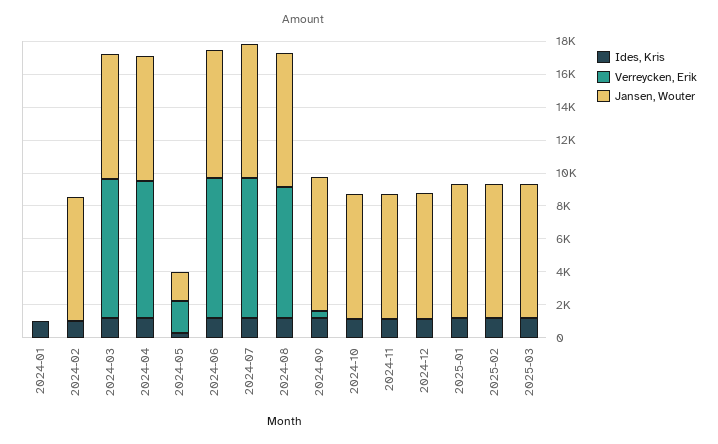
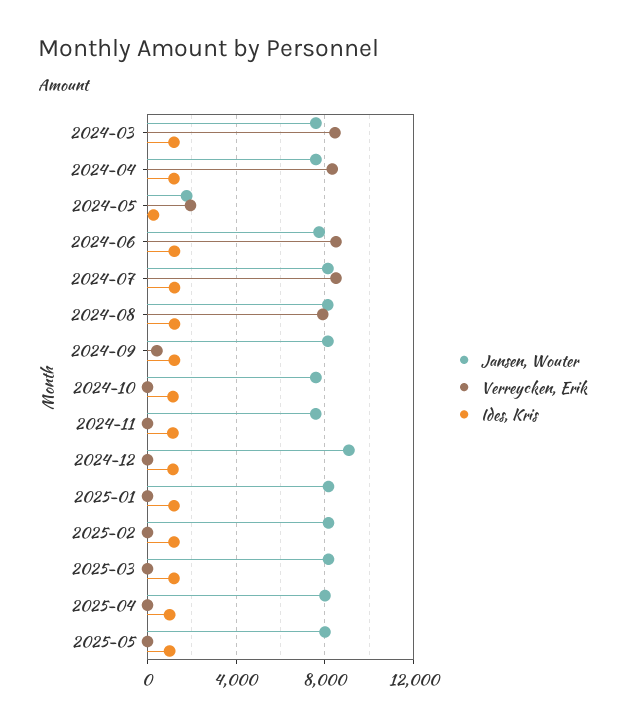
Ides, Kris, 2024-01: 1000 -> none
Verreycken, Erik, 2024-01: 0 -> none
Jansen, Wouter, 2024-01: 0 -> none
Ides, Kris, 2024-02: 1000 -> none
Verreycken, Erik, 2024-02: 0 -> none
Jansen, Wouter, 2024-02: 7500 -> none
Jansen, Wouter, 2024-12: 7500 -> 9000
Jansen, Wouter, 2025-04: none -> 8000
Verreycken, Erik, 2025-04: none -> 0
Ides, Kris, 2025-04: none -> 1000
Jansen, Wouter, 2025-05: none -> 8000
Verreycken, Erik, 2025-05: none -> 0
Ides, Kris, 2025-05: none -> 1000

